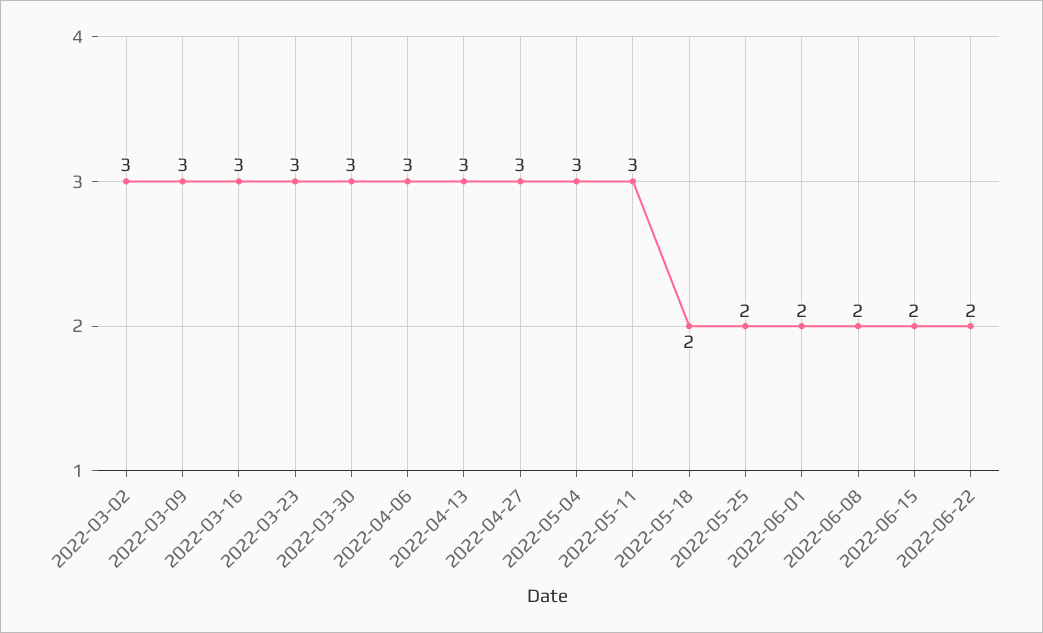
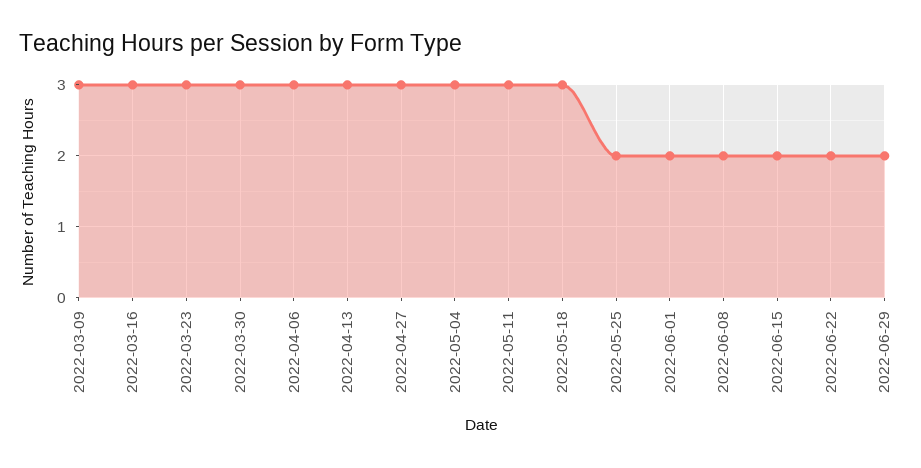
2022-03-02: 3 -> none
2022-05-18: 2 -> 3
2022-06-29: none -> 2

